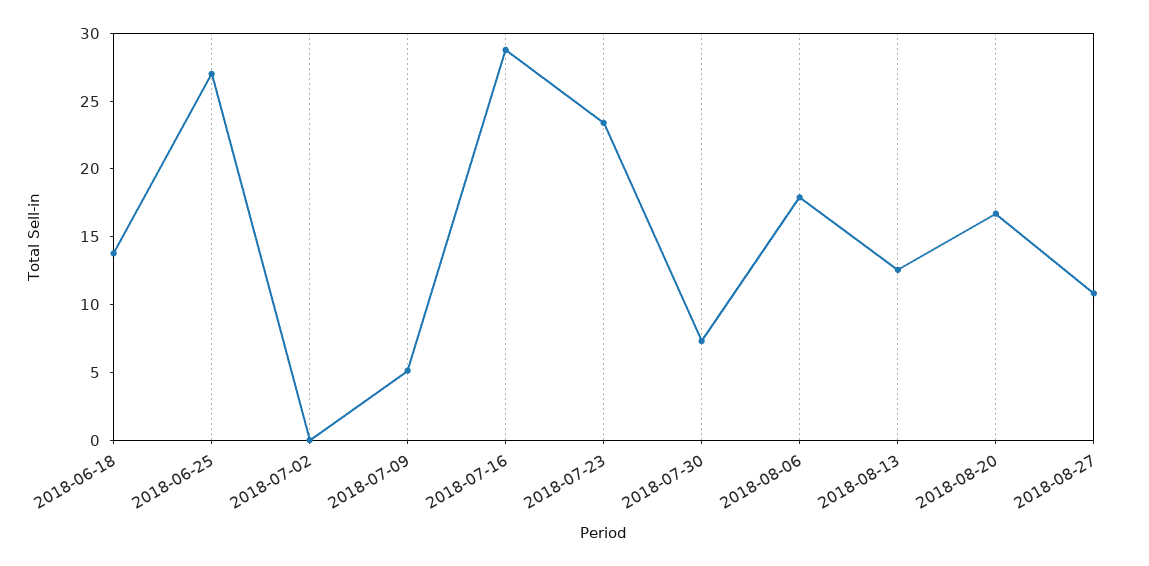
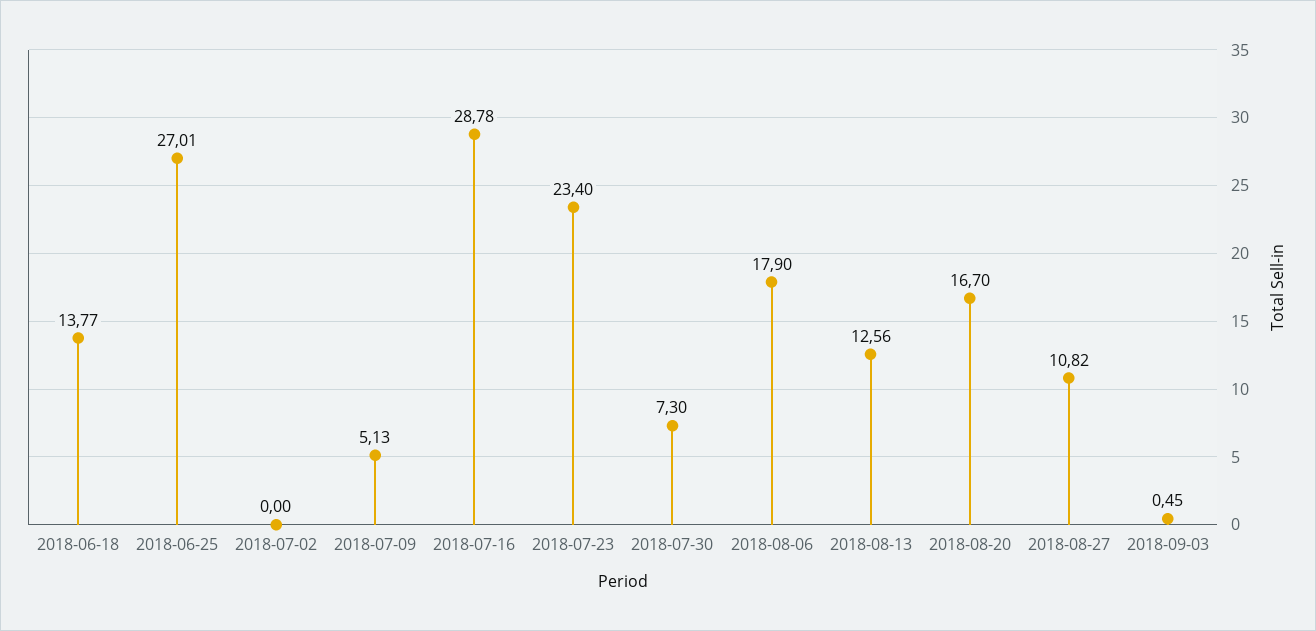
2018-09-03: none -> 0.45

